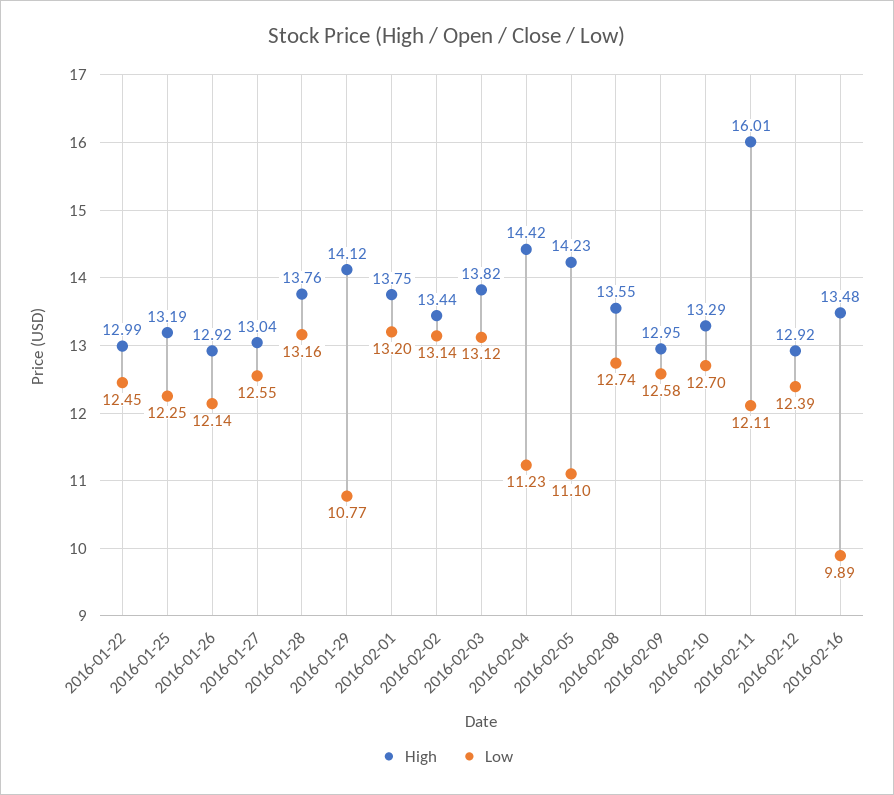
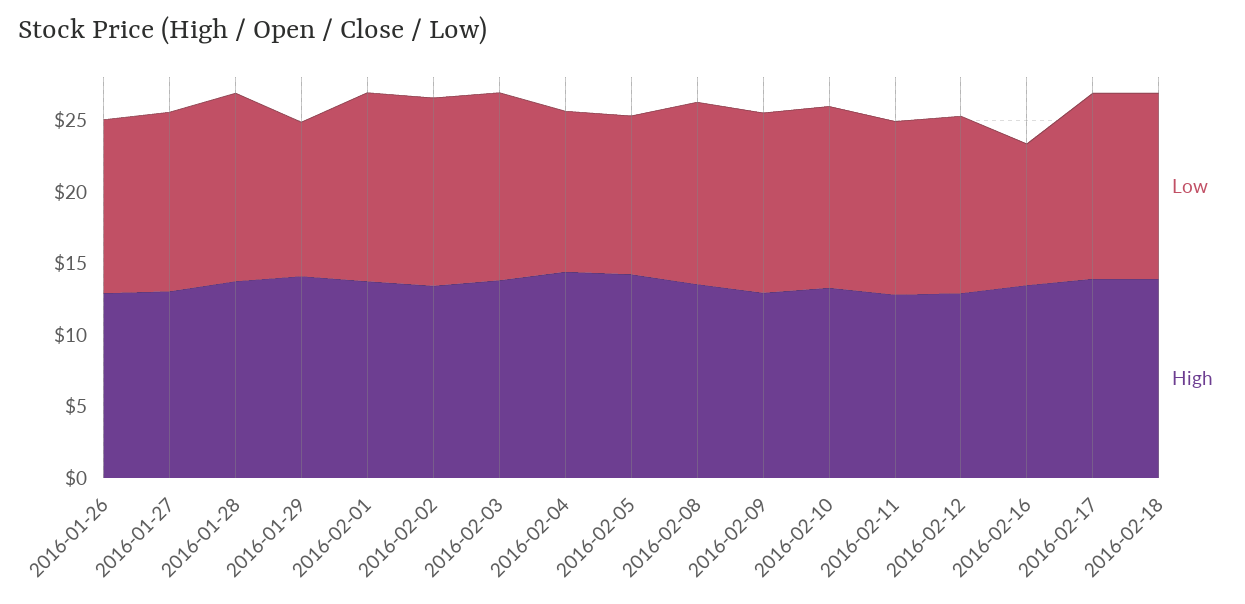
High, 2016-01-22: 12.99 -> none
Low, 2016-01-22: 12.45 -> none
High, 2016-01-25: 13.19 -> none
Low, 2016-01-25: 12.25 -> none
High, 2016-02-11: 16.01 -> 13
Low, 2016-02-17: none -> 13
High, 2016-02-17: none -> 14
Low, 2016-02-18: none -> 13
High, 2016-02-18: none -> 14

